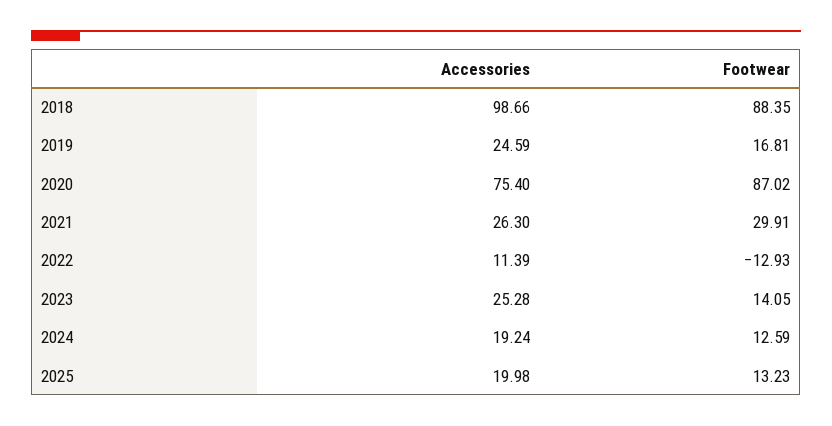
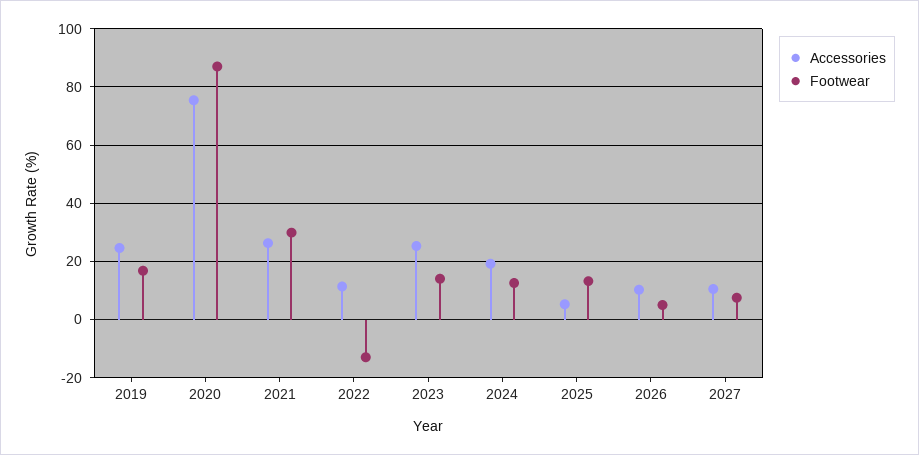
Accessories, 2018: 98.66 -> none
Footwear, 2018: 88.35 -> none
Accessories, 2025: 19.98 -> 5
Accessories, 2026: none -> 10
Footwear, 2026: none -> 5
Accessories, 2027: none -> 10
Footwear, 2027: none -> 7.5

